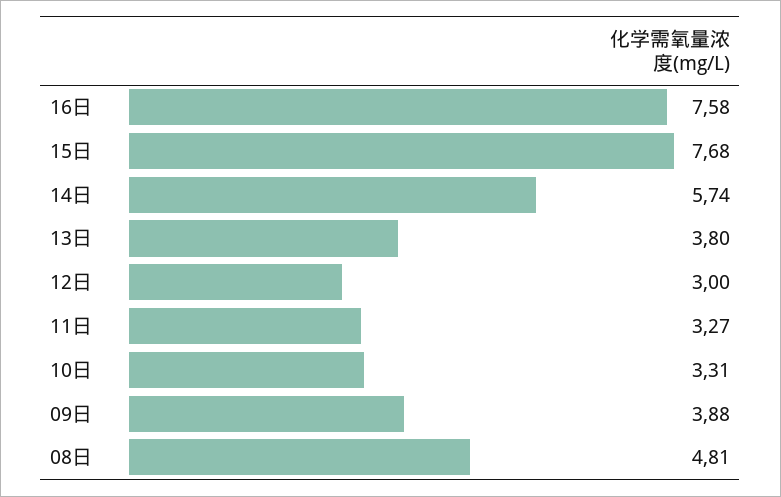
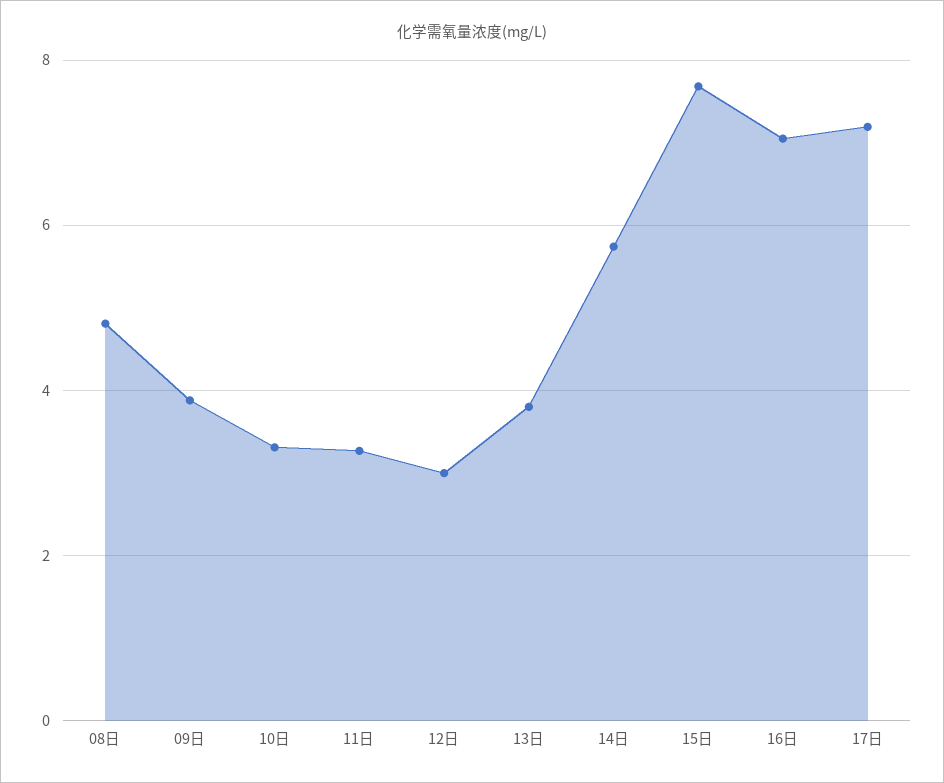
16日: 7.58 -> 7
17日: none -> 7.2

